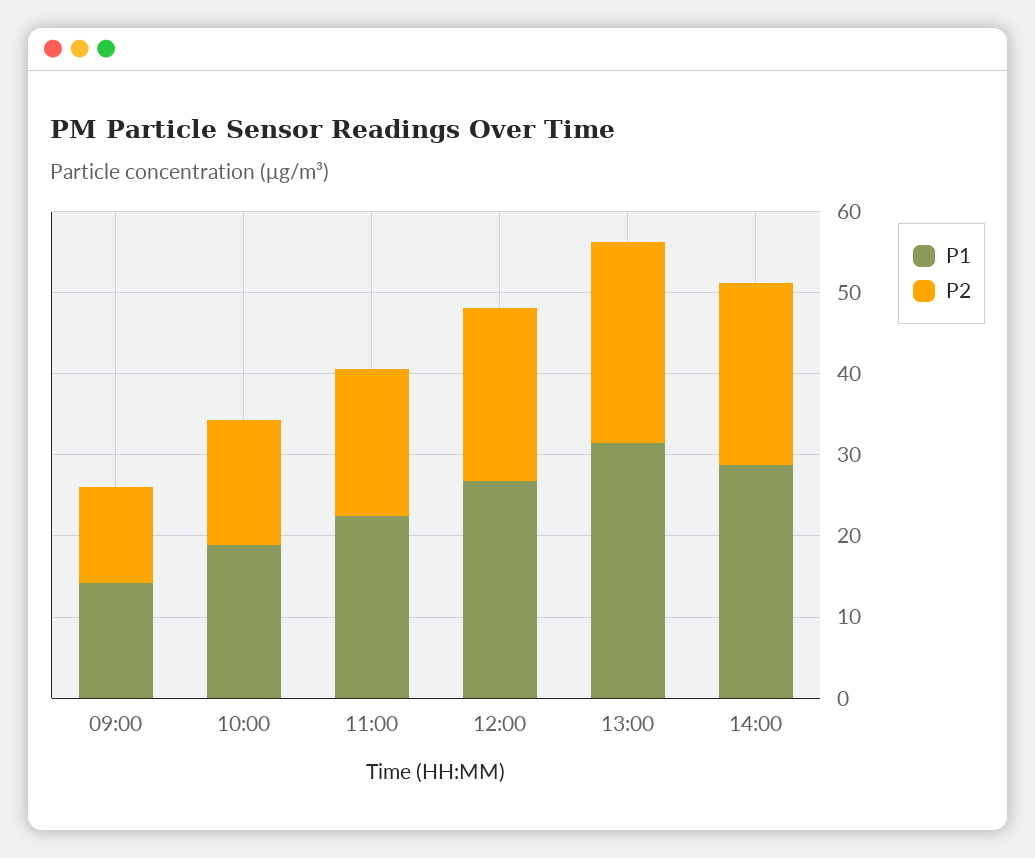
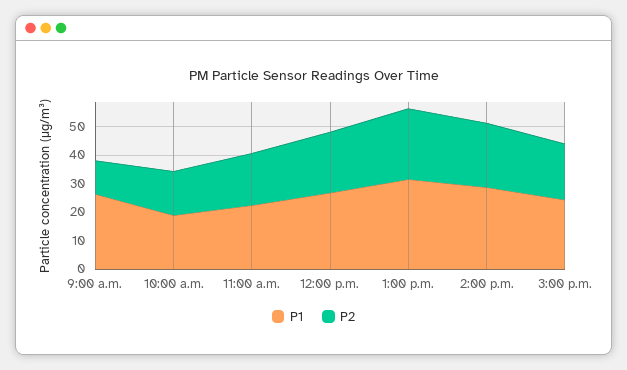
P1, 09:00: 14 -> 25
P1, 3:00 p.m.: none -> 25
P2, 3:00 p.m.: none -> 20

